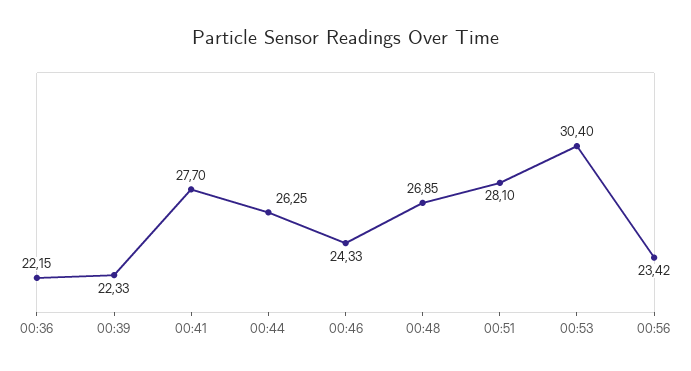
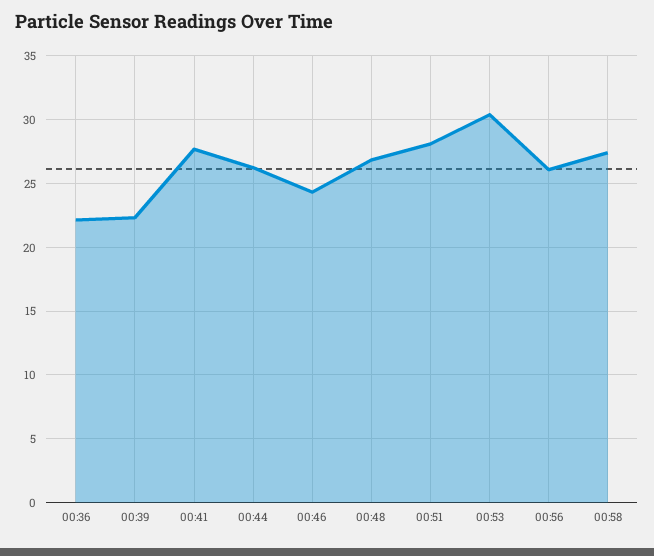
00:56: 23.42 -> 26
00:58: none -> 27.5

